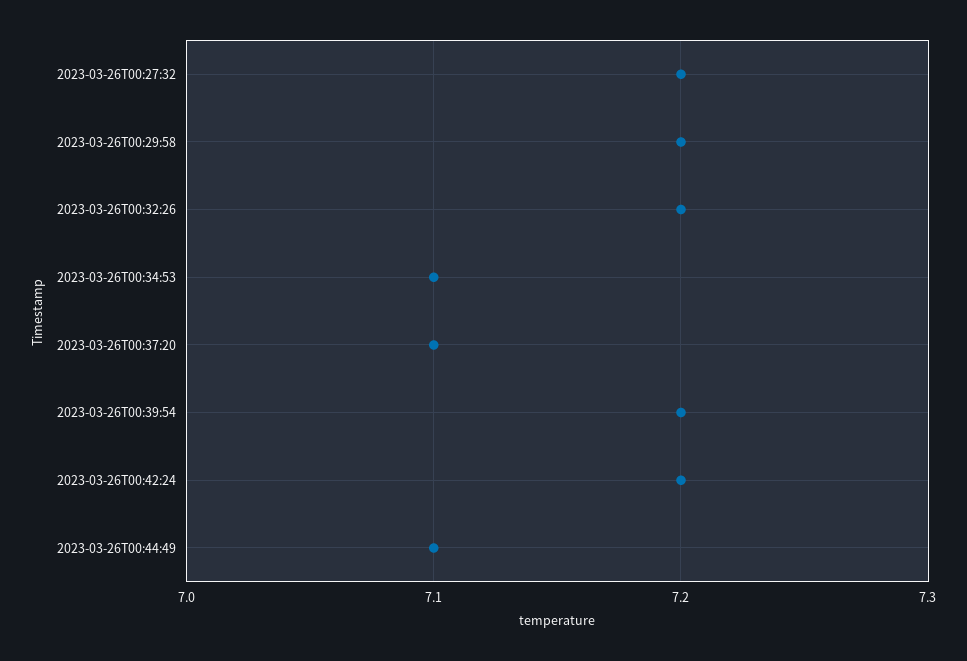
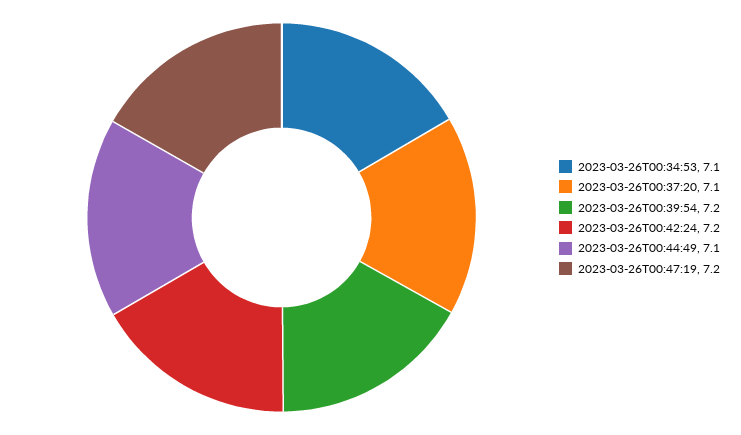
2023-03-26T00:27:32: 7.2 -> none
2023-03-26T00:29:58: 7.2 -> none
2023-03-26T00:32:26: 7.2 -> none
2023-03-26T00:47:19: none -> 7.2

